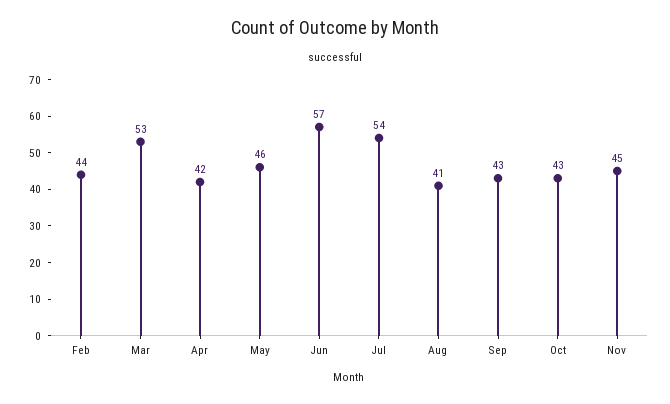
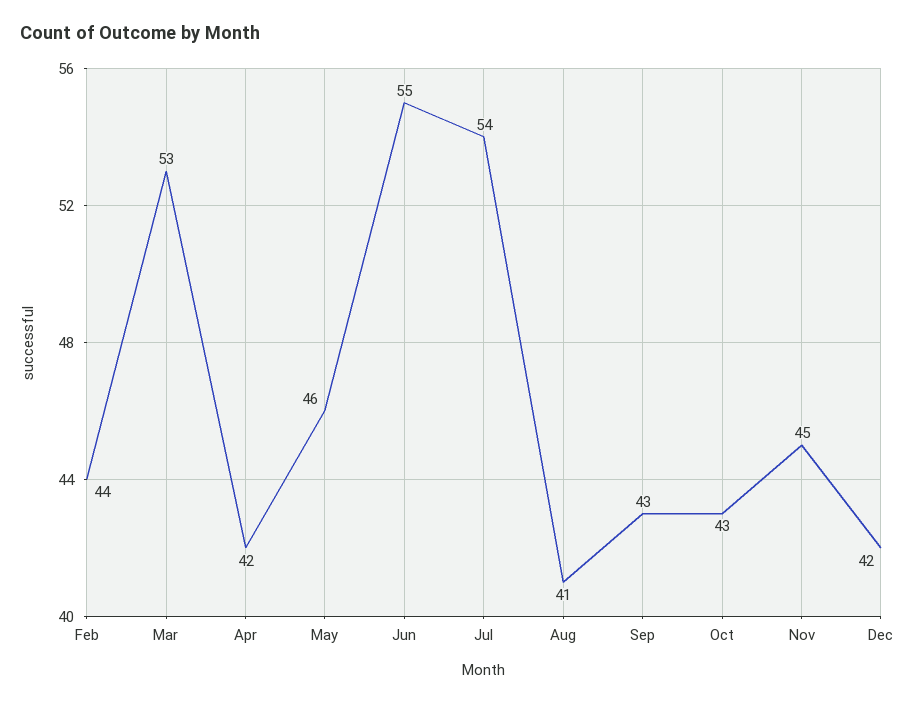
Jun: 57 -> 55
Dec: none -> 42

